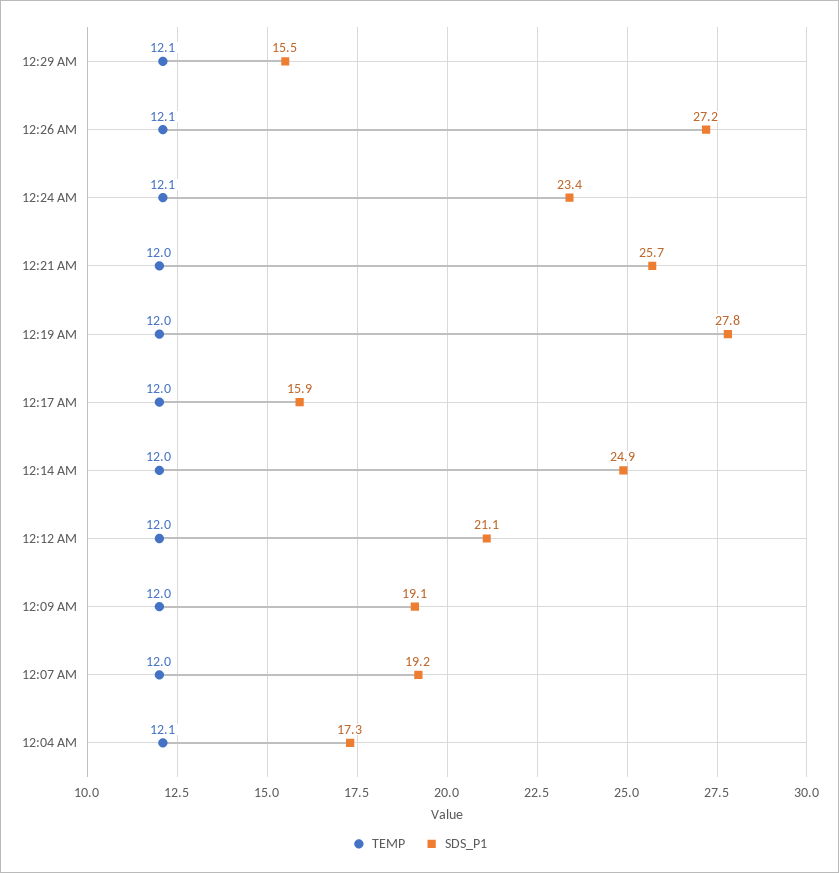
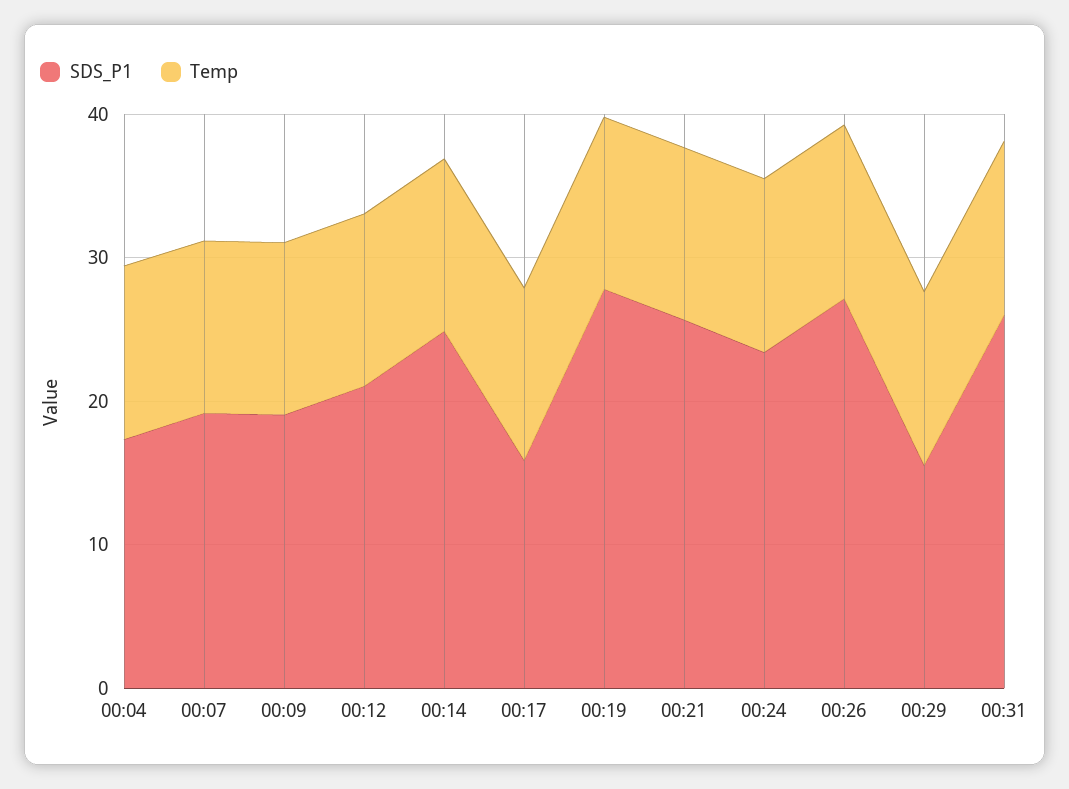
SDS_P1, 00:31: none -> 26
TEMP, 00:31: none -> 12

